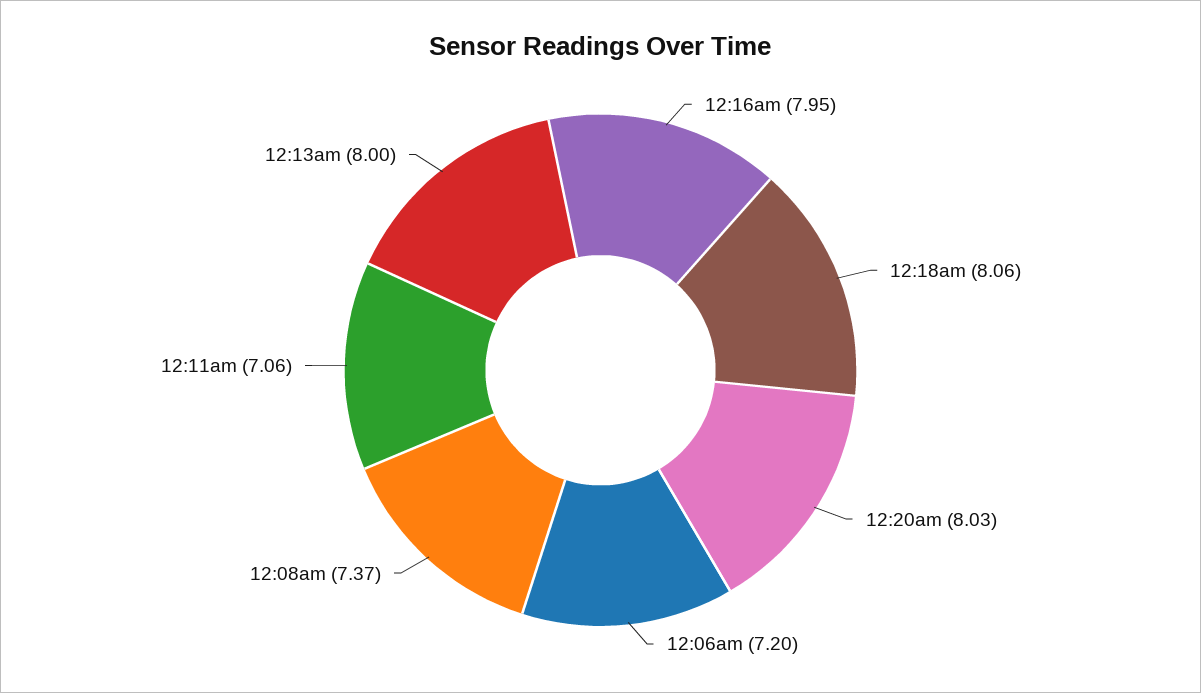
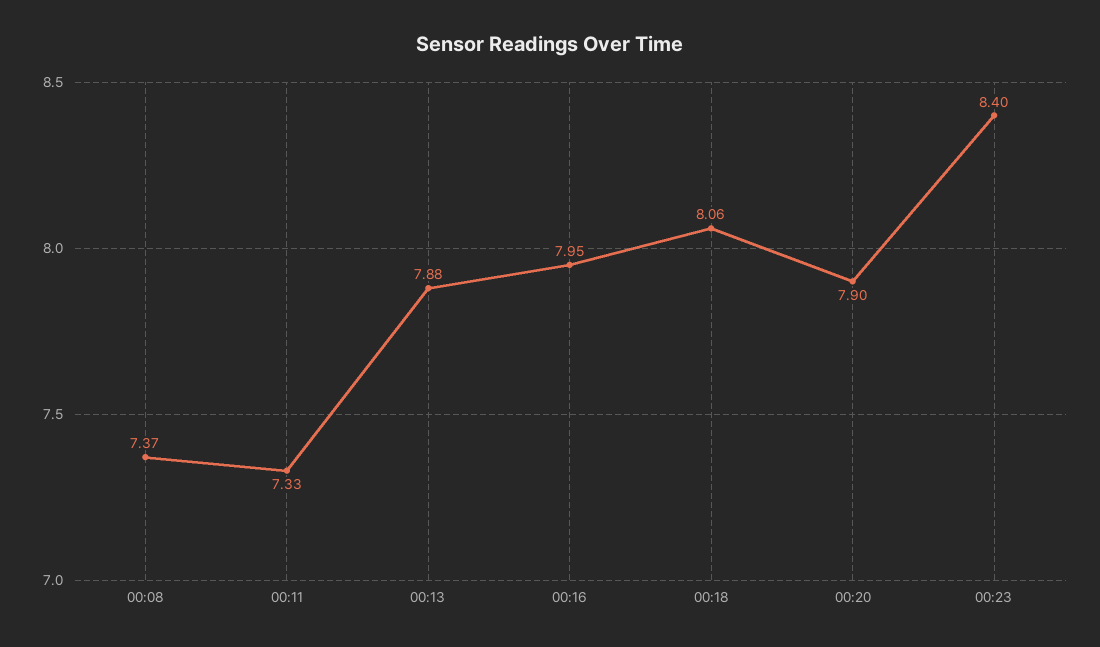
12:20am: 8.03 -> 7.9
12:06am: 7.2 -> none
12:11am: 7.06 -> 7.33
12:13am: 8 -> 7.88
00:23: none -> 8.4

